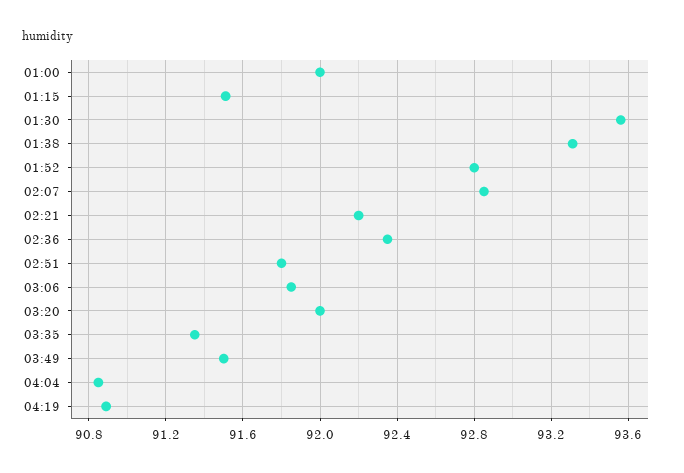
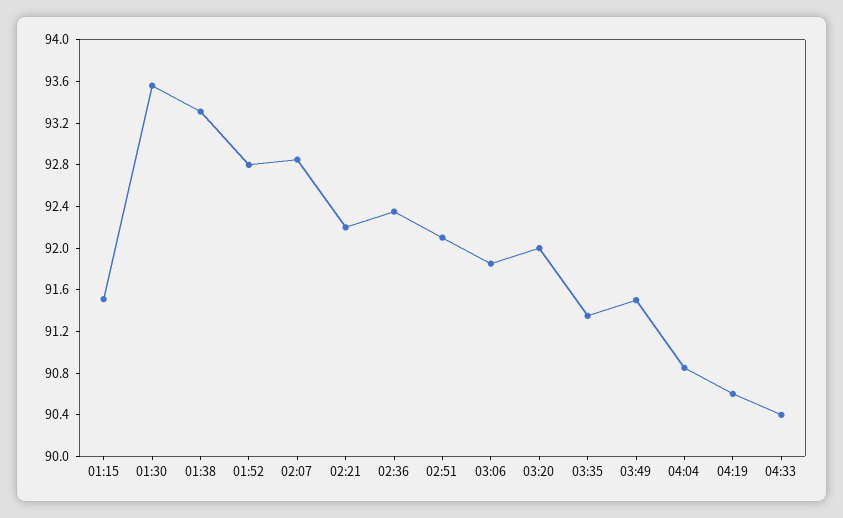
01:00: 92 -> none
02:51: 91.8 -> 92.1
04:19: 90.9 -> 90.6
04:33: none -> 90.4

